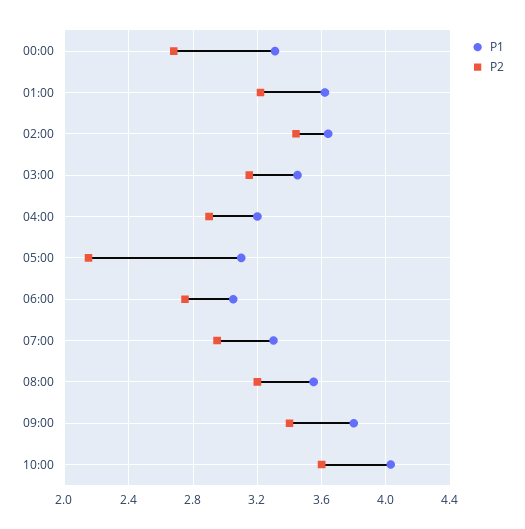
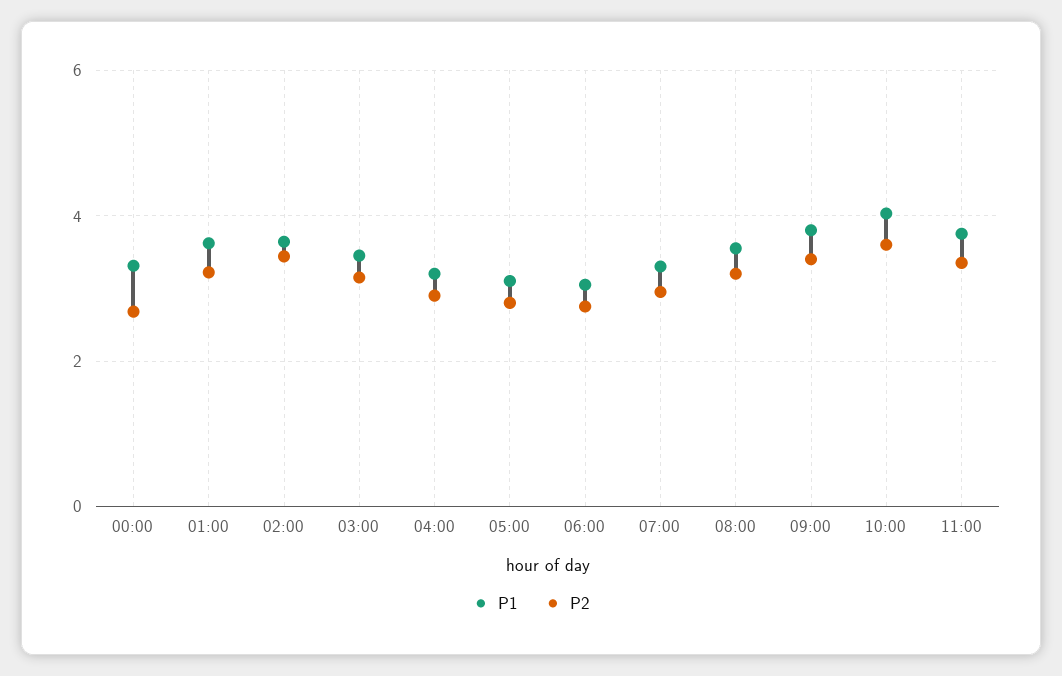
P2, 05:00: 2.15 -> 2.8
P1, 11:00: none -> 3.8
P2, 11:00: none -> 3.4

